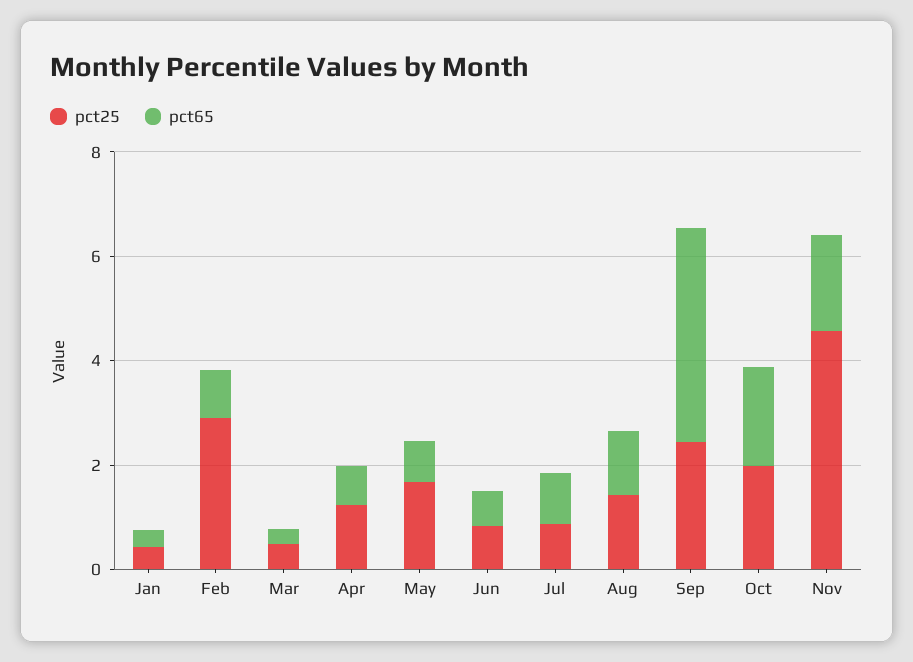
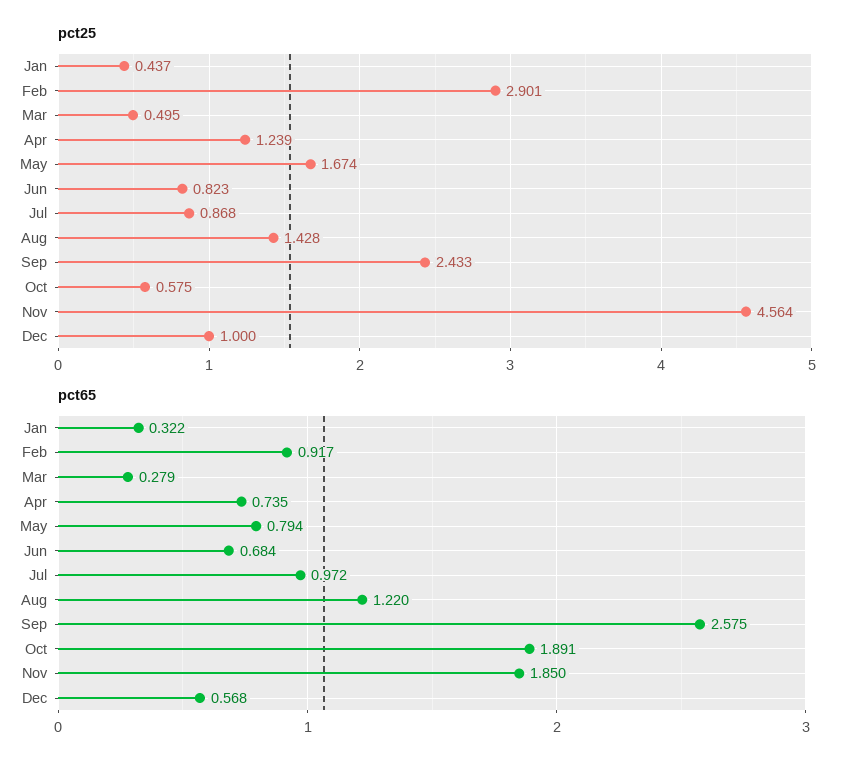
pct65, Sep: 4 -> 2.575
pct25, Oct: 2 -> 0.575
pct25, Dec: none -> 1
pct65, Dec: none -> 0.568

